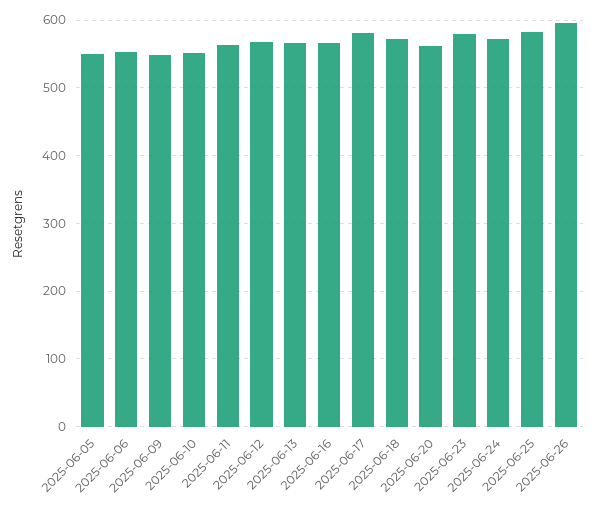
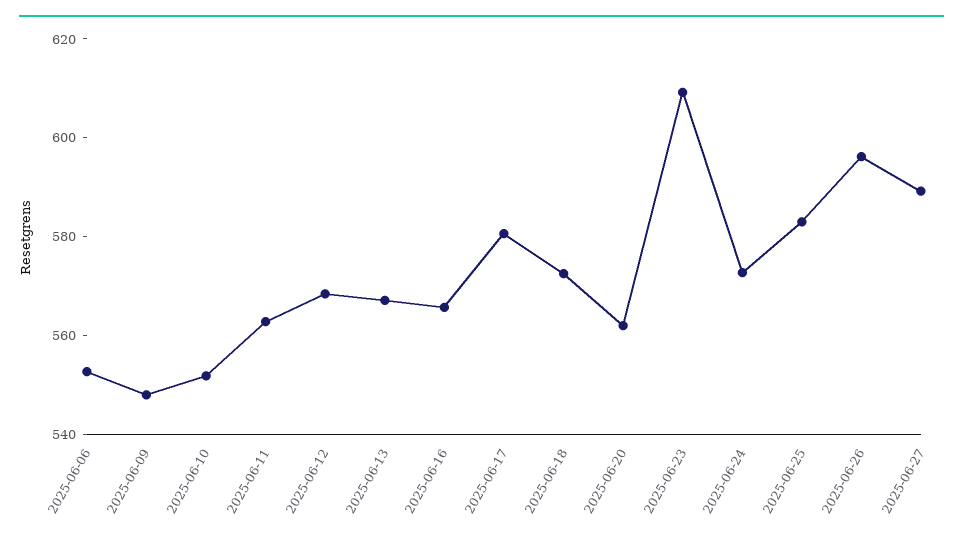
2025-06-05: 550 -> none
2025-06-23: 580 -> 610
2025-06-27: none -> 590

